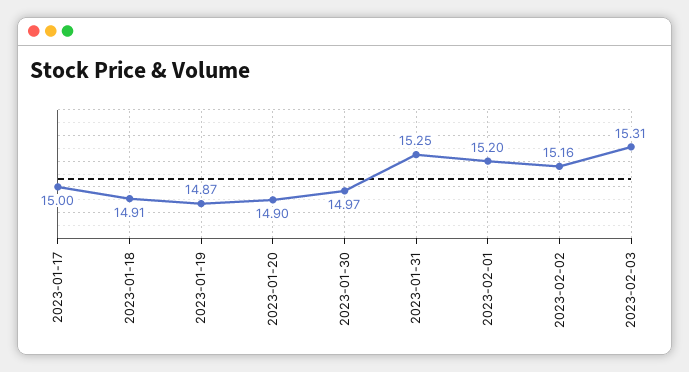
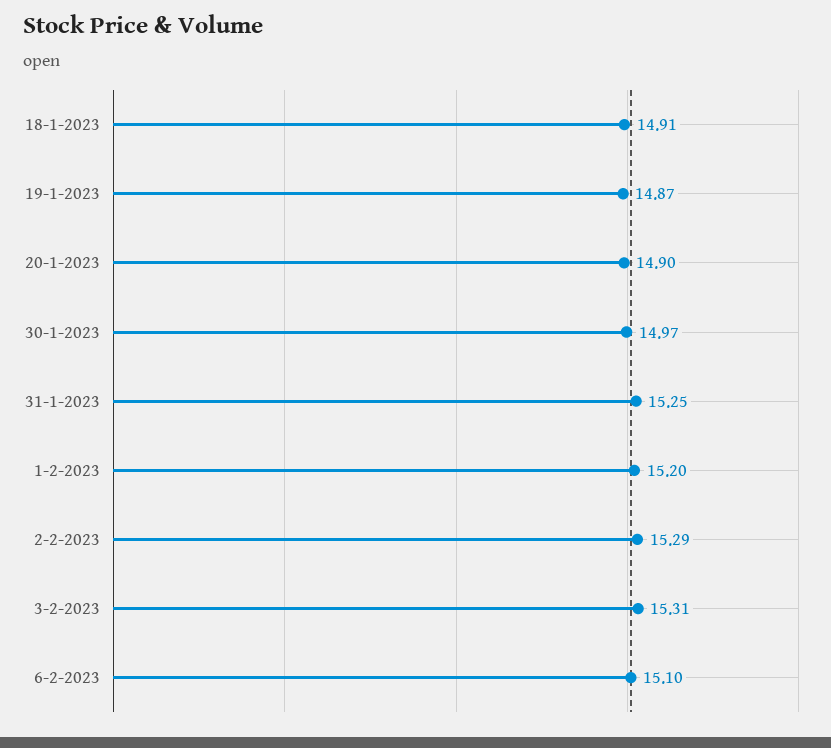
2023-01-17: 15 -> none
2023-02-02: 15.16 -> 15.29
6-2-2023: none -> 15.1

